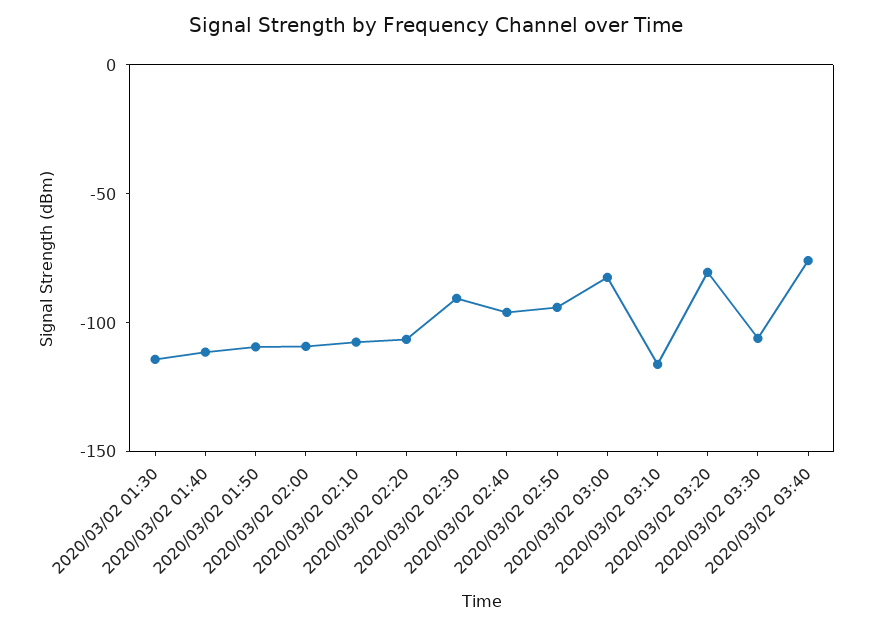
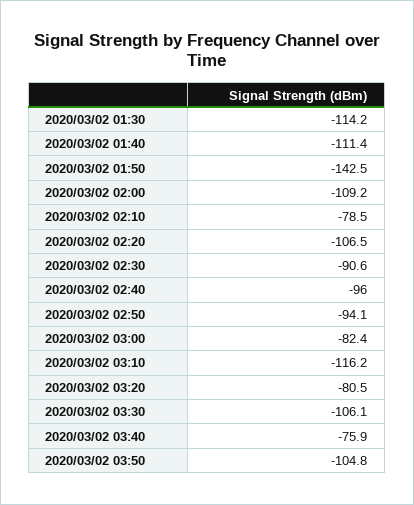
2020/03/02 01:50: -110 -> -142.5
2020/03/02 02:10: -110 -> -78.5
2020/03/02 03:50: none -> -104.8

